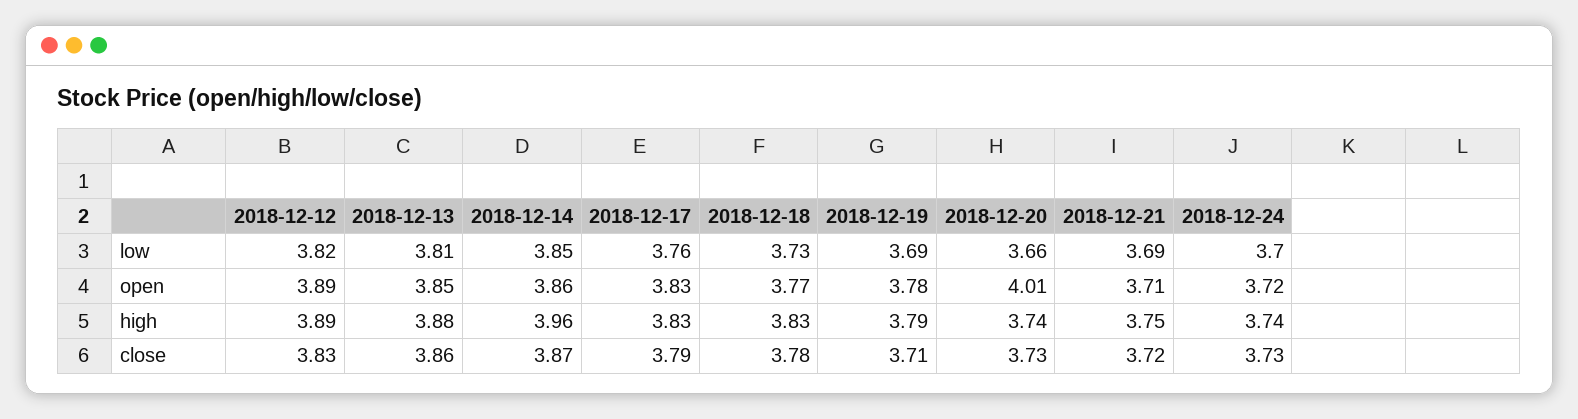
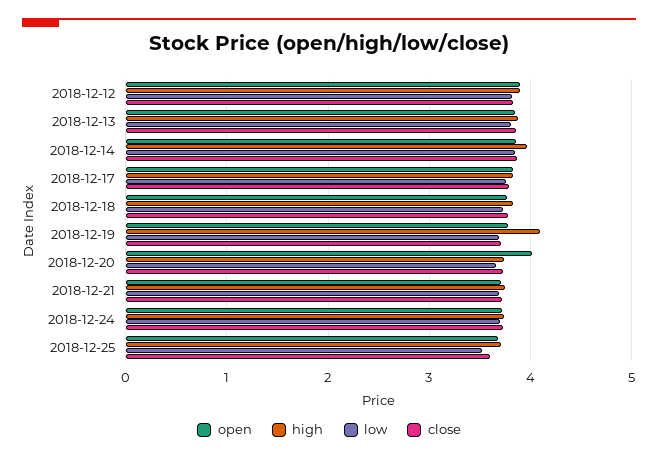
high, 2018-12-19: 3.79 -> 4.1
open, 2018-12-25: none -> 3.7
high, 2018-12-25: none -> 3.7
low, 2018-12-25: none -> 3.5
close, 2018-12-25: none -> 3.6

